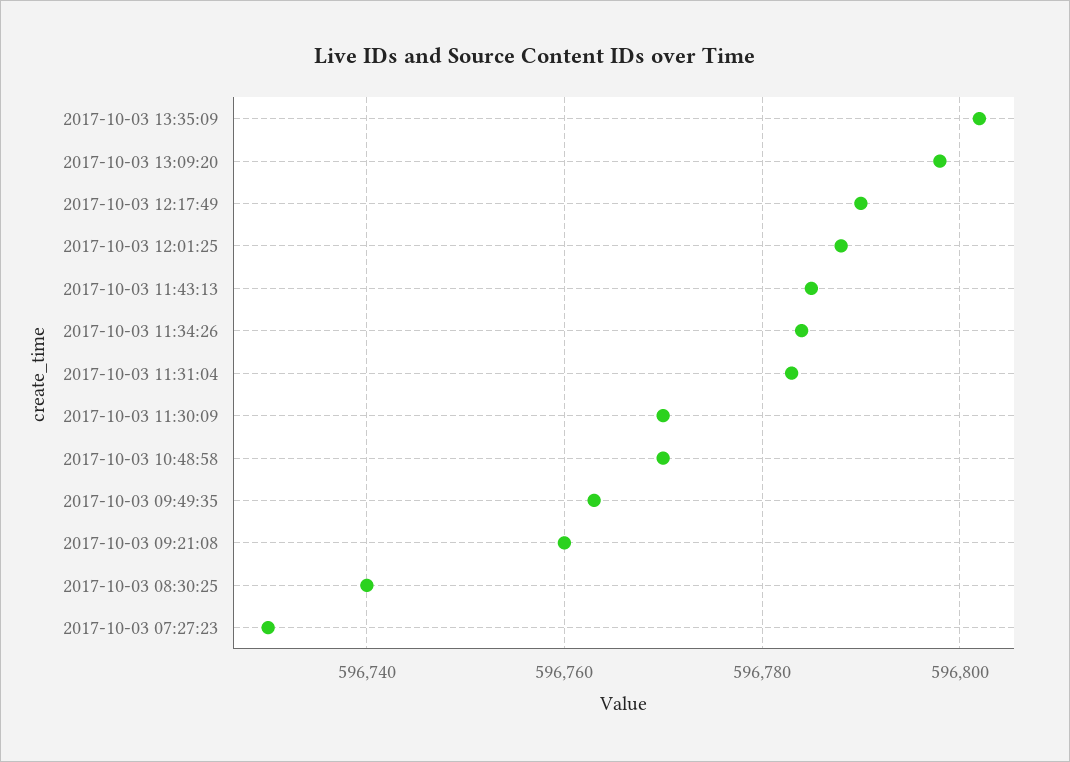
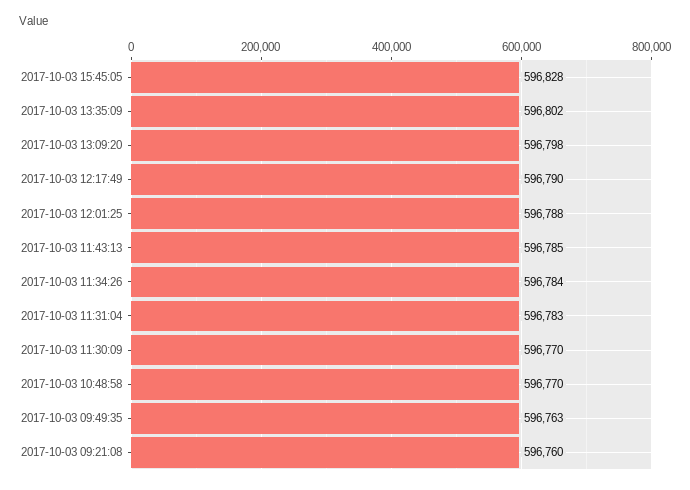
2017-10-03 08:30:25: 596740 -> none
2017-10-03 07:27:23: 596730 -> none
2017-10-03 15:45:05: none -> 596828

